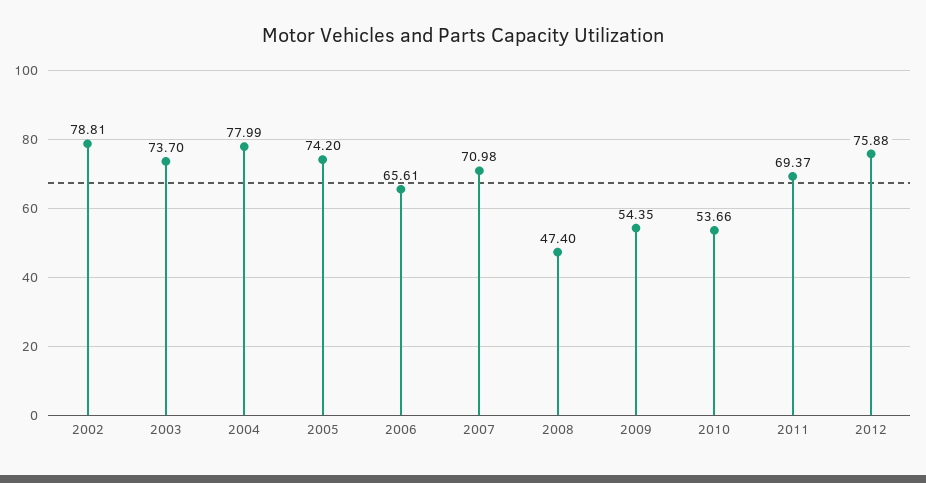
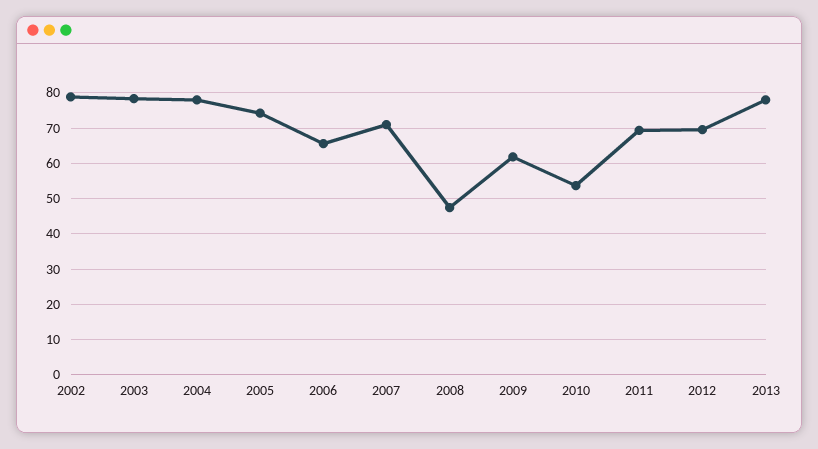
2003: 73.7 -> 78
2009: 54.35 -> 62
2012: 75.88 -> 70
2013: none -> 78

